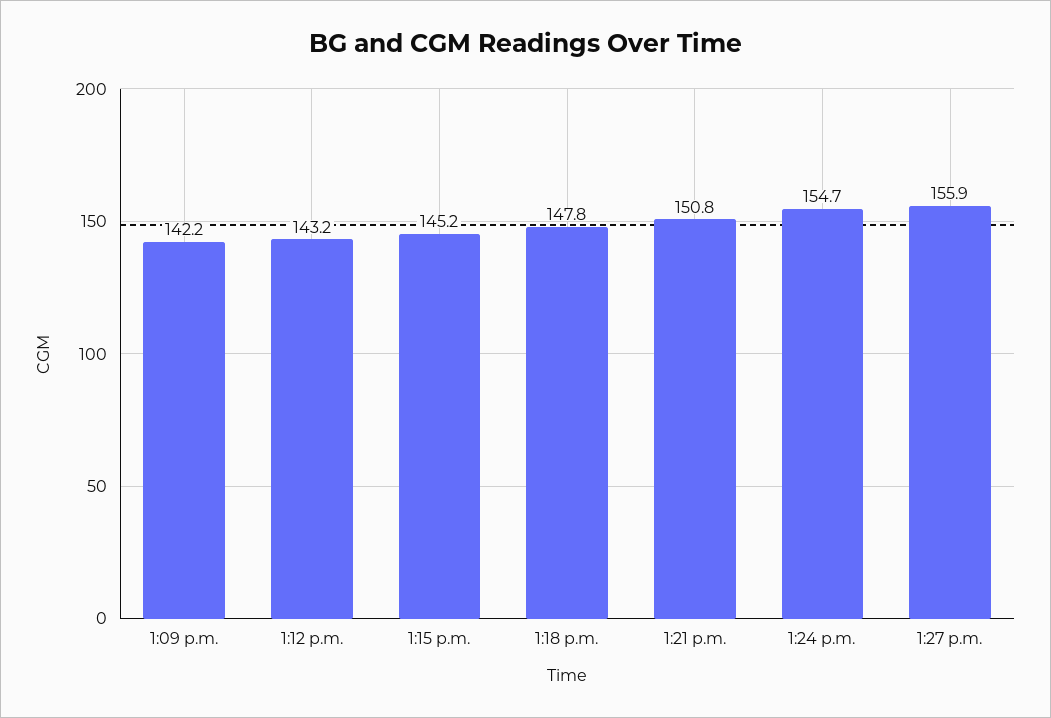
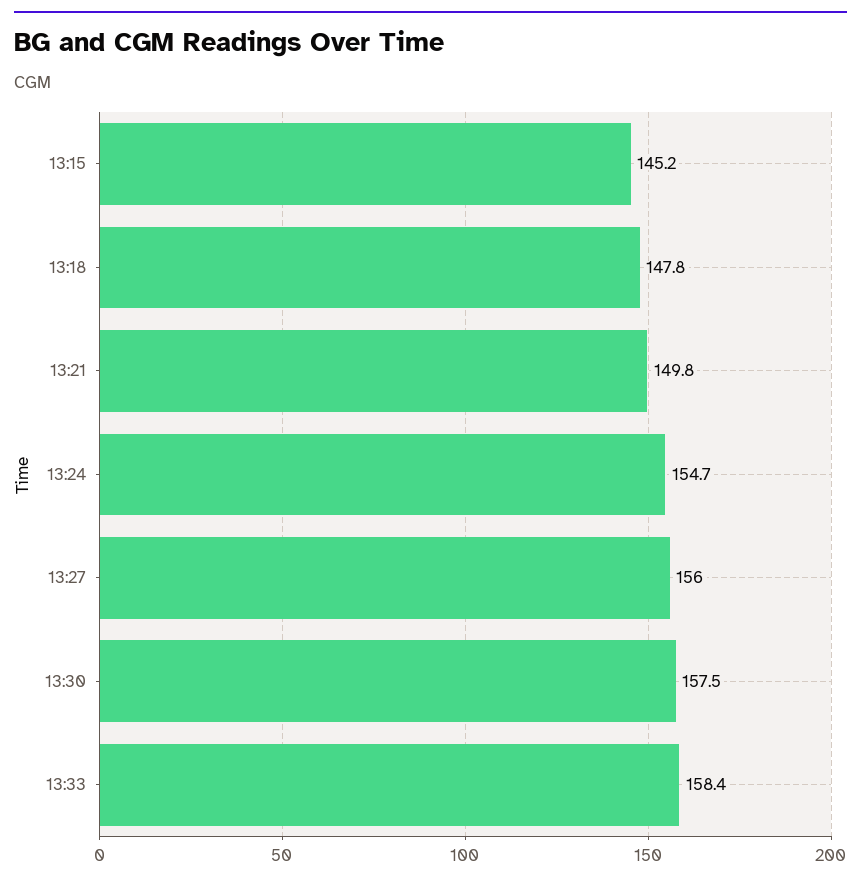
1:09 p.m.: 142.2 -> none
1:12 p.m.: 143.2 -> none
1:21 p.m.: 150.8 -> 149.8
1:27 p.m.: 155.9 -> 156
13:30: none -> 157.5
13:33: none -> 158.4

